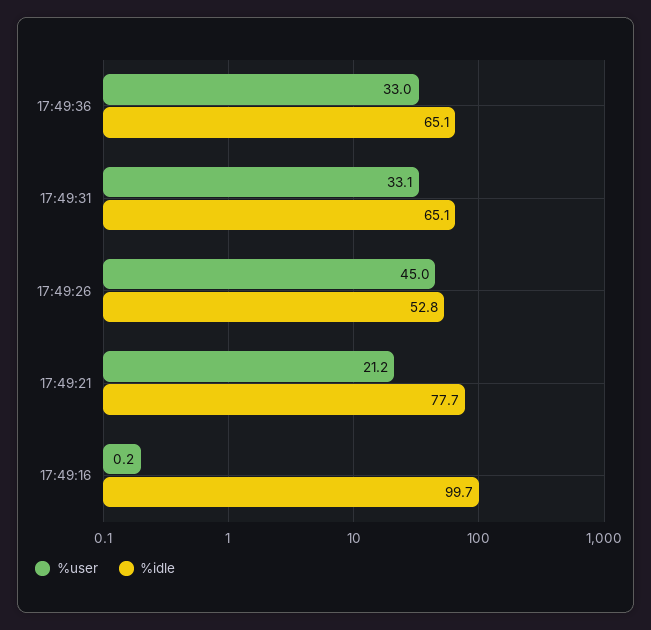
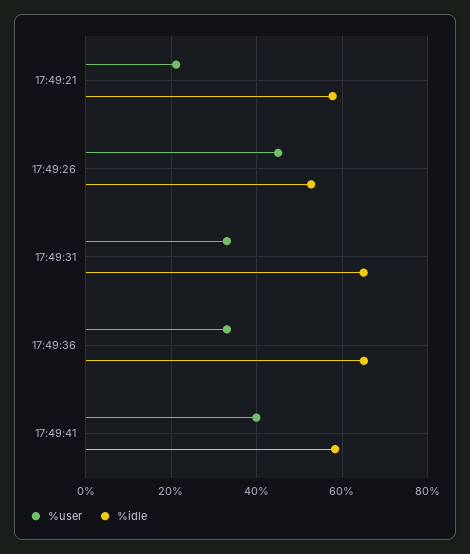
%idle, 17:49:21: 77.7 -> 58
%user, 17:49:16: 0.2 -> none
%idle, 17:49:16: 99.7 -> none
%user, 17:49:41: none -> 40
%idle, 17:49:41: none -> 58

